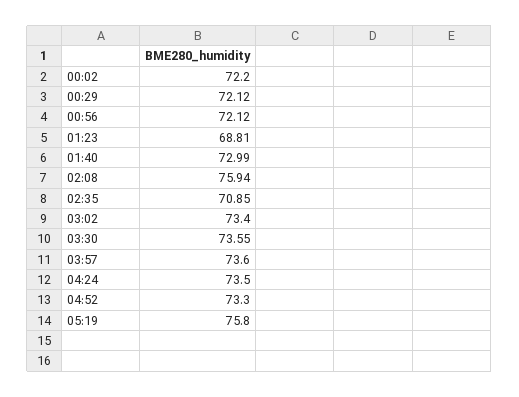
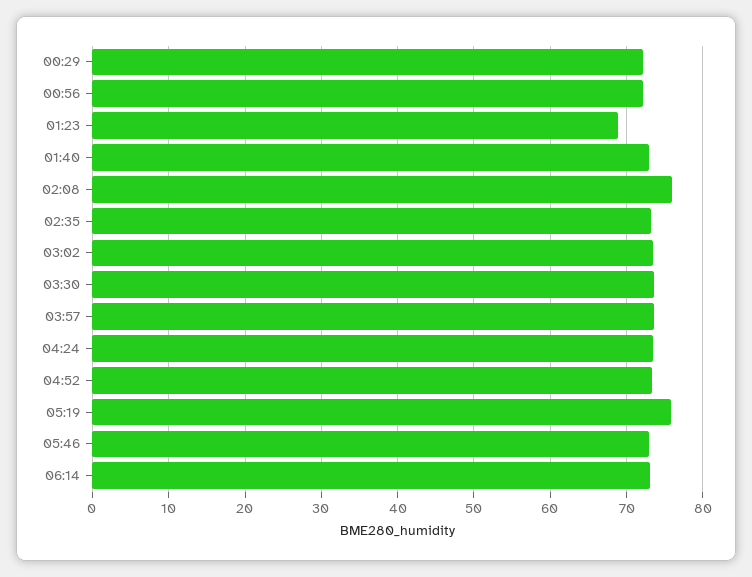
00:02: 72.2 -> none
02:35: 70.85 -> 73
05:46: none -> 73
06:14: none -> 73

